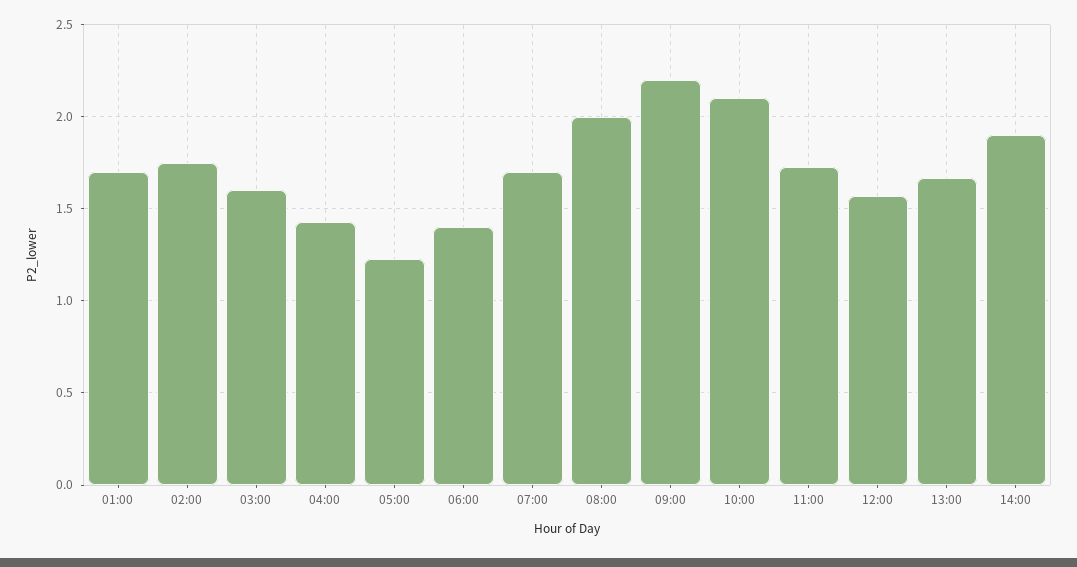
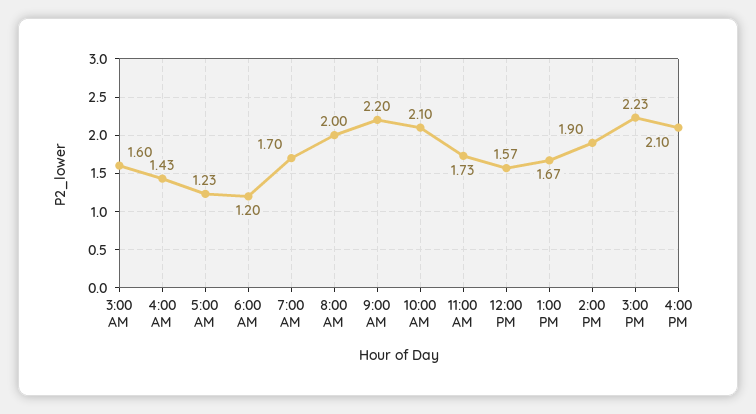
01:00: 1.7 -> none
02:00: 1.75 -> none
06:00: 1.4 -> 1.2
3:00 PM: none -> 2.23
4:00 PM: none -> 2.1

